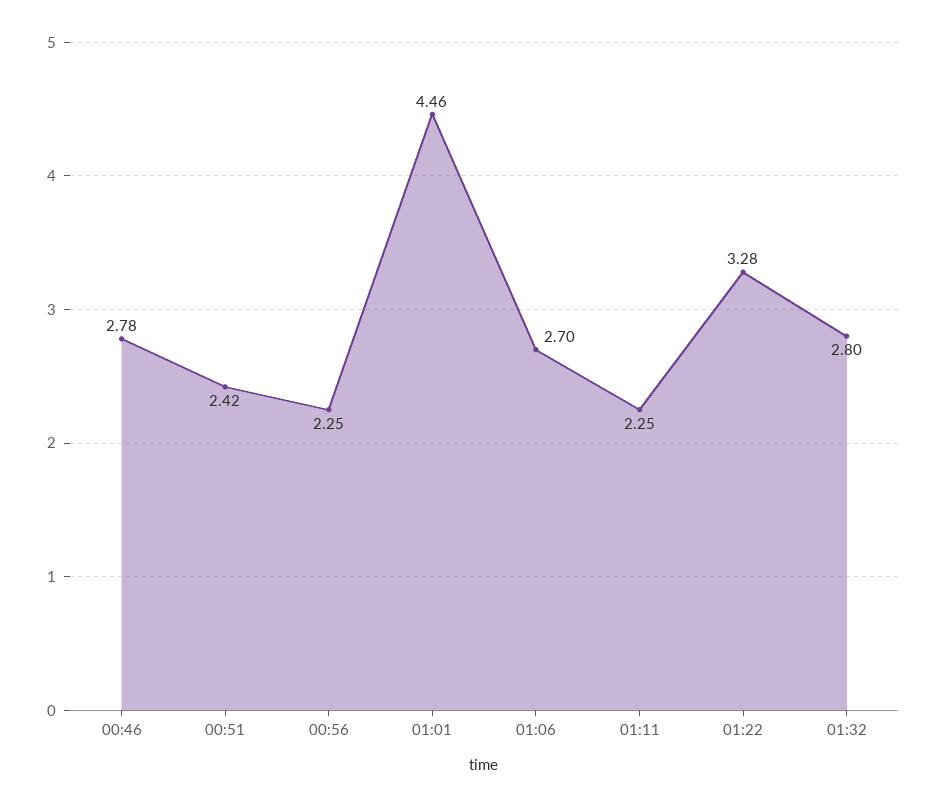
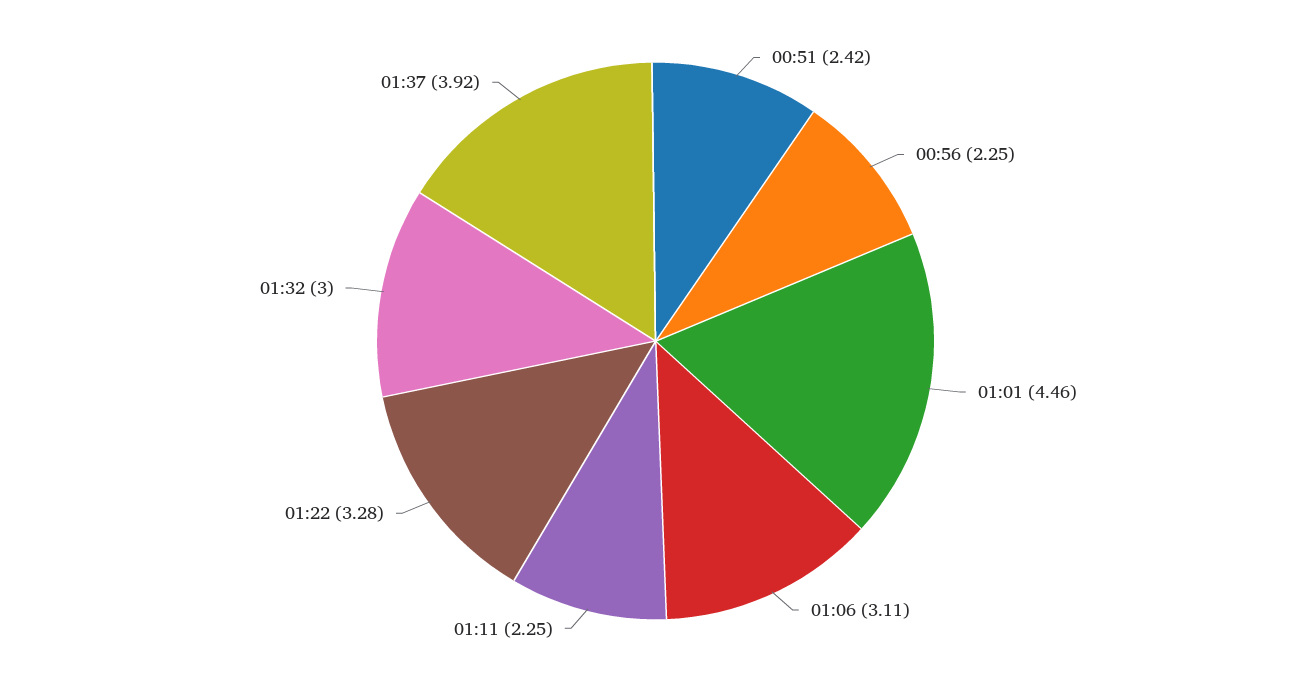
00:46: 2.78 -> none
01:06: 2.7 -> 3.11
01:32: 2.8 -> 3
01:37: none -> 3.92

